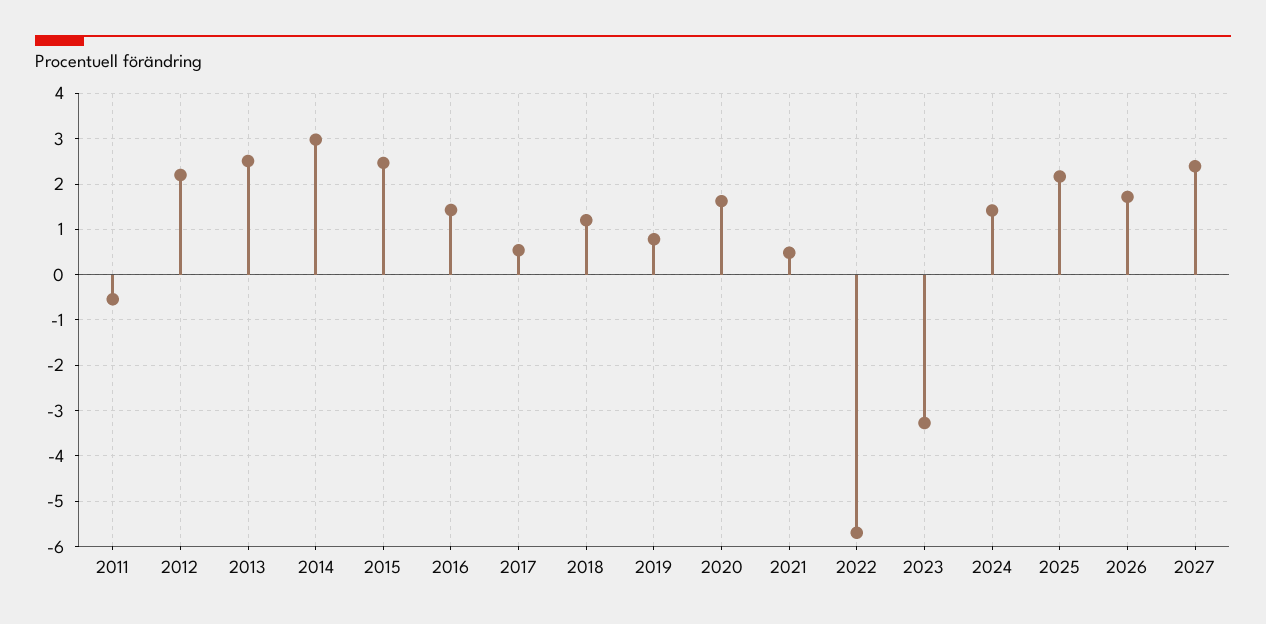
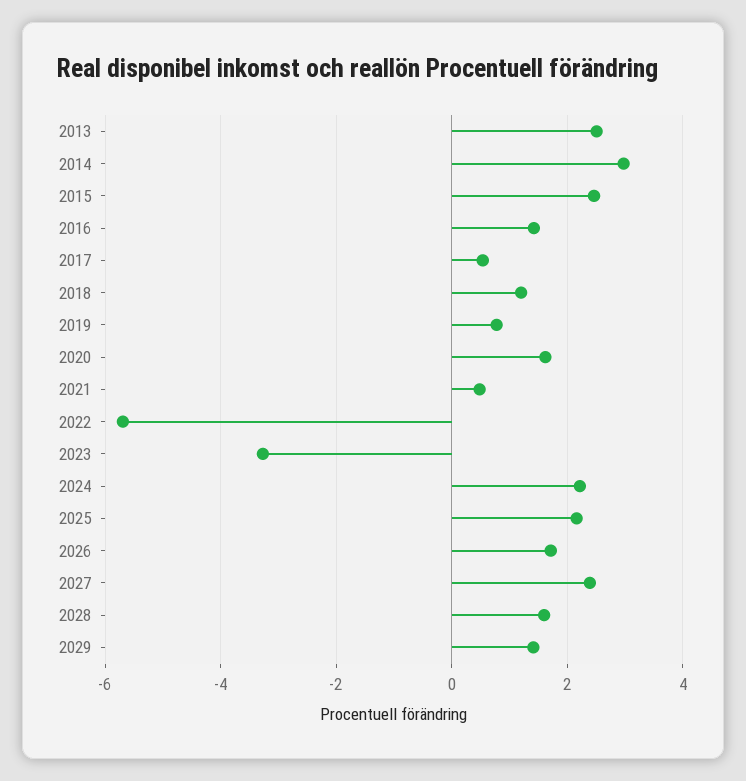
2011: -0.6 -> none
2012: 2.2 -> none
2024: 1.4 -> 2.2
2028: none -> 1.6
2029: none -> 1.4

